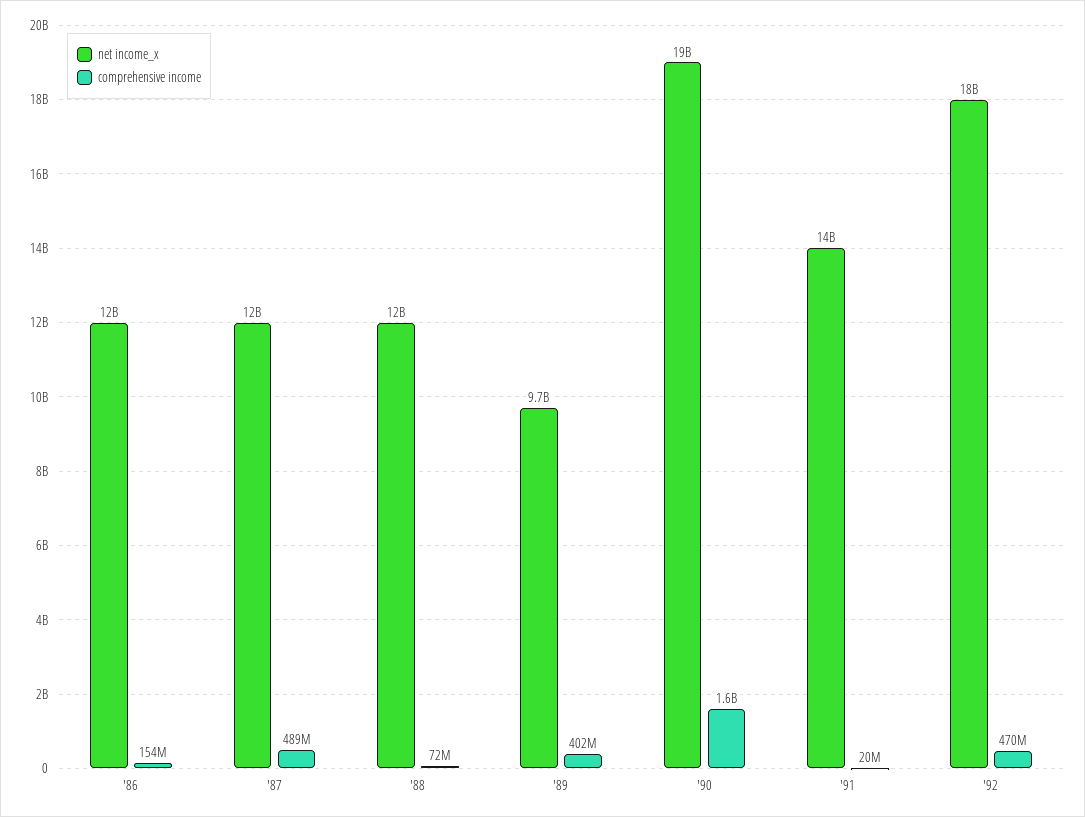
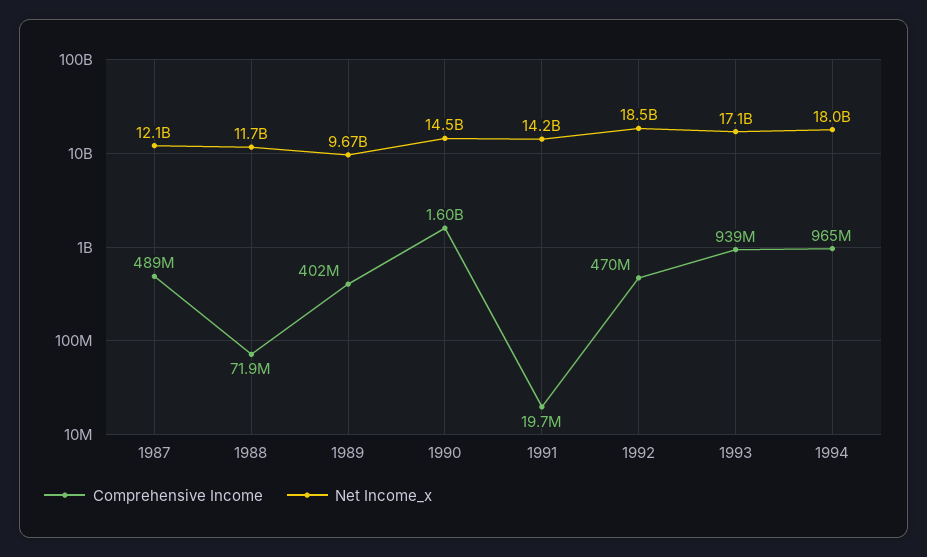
net income_x, '86: 12000000000 -> none
comprehensive income, '86: 154000000 -> none
net income_x, '90: 19000000000 -> 14500000000
comprehensive income, 1993: none -> 939000000
net income_x, 1993: none -> 17100000000
comprehensive income, 1994: none -> 965000000
net income_x, 1994: none -> 18000000000

